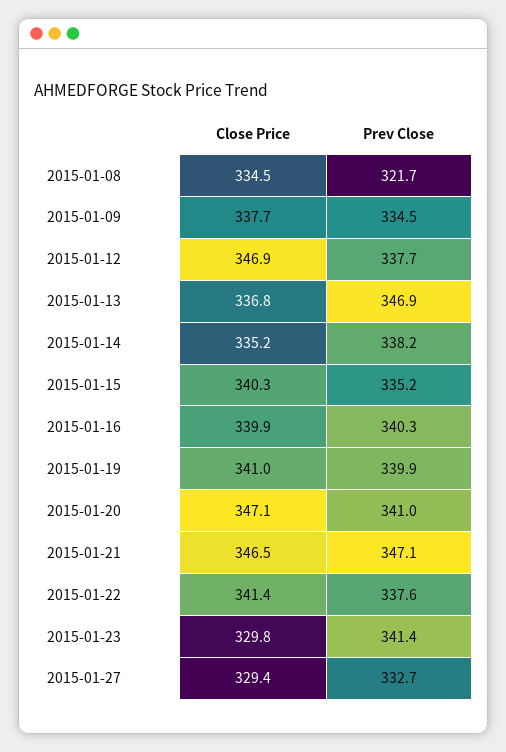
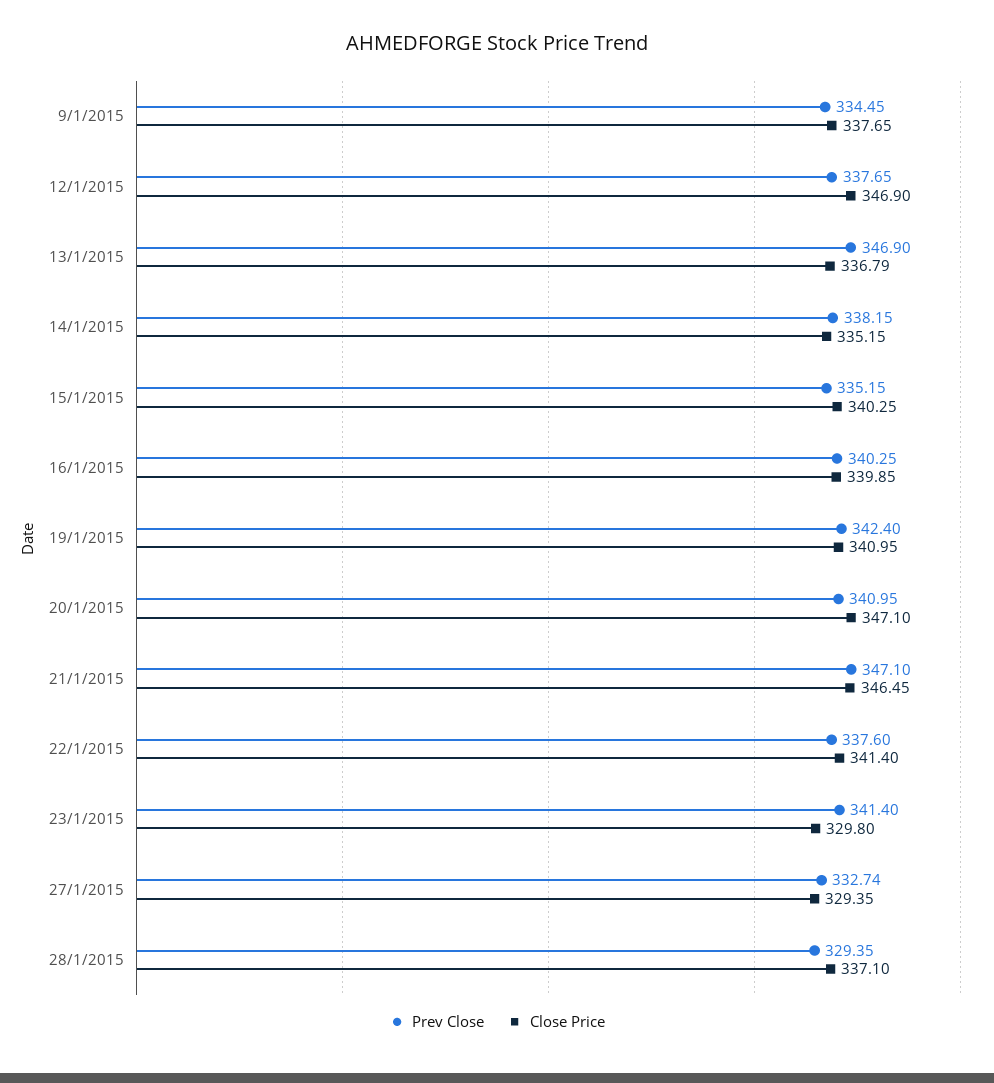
Close Price, 2015-01-08: 334.5 -> none
Prev Close, 2015-01-08: 321.7 -> none
Prev Close, 2015-01-19: 339.9 -> 342.4
Prev Close, 28/1/2015: none -> 329.35
Close Price, 28/1/2015: none -> 337.1

